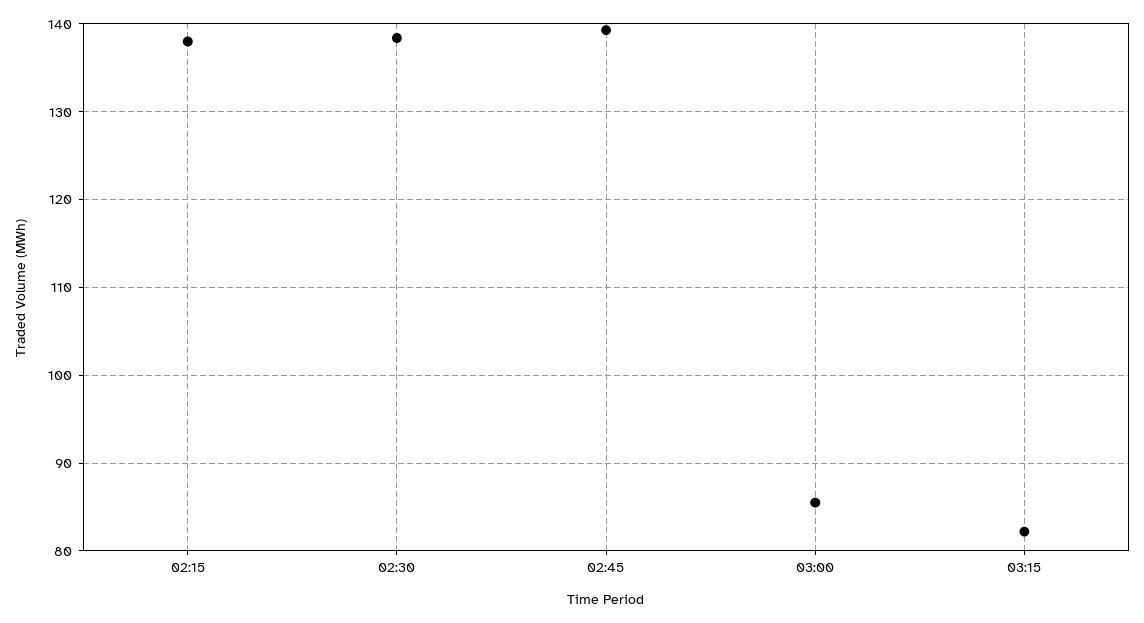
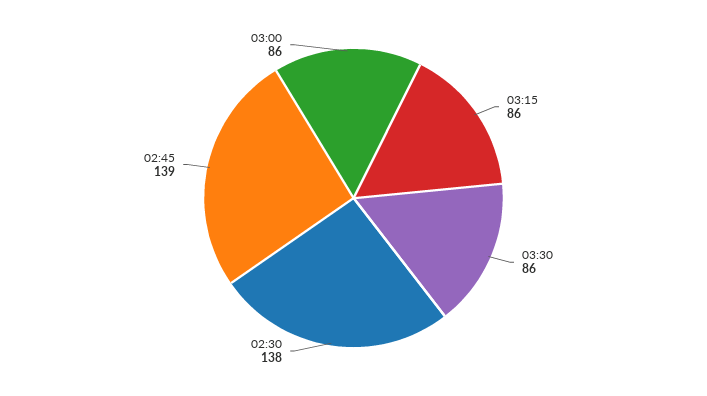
02:15: 138 -> none
03:15: 82 -> 86
03:30: none -> 86

